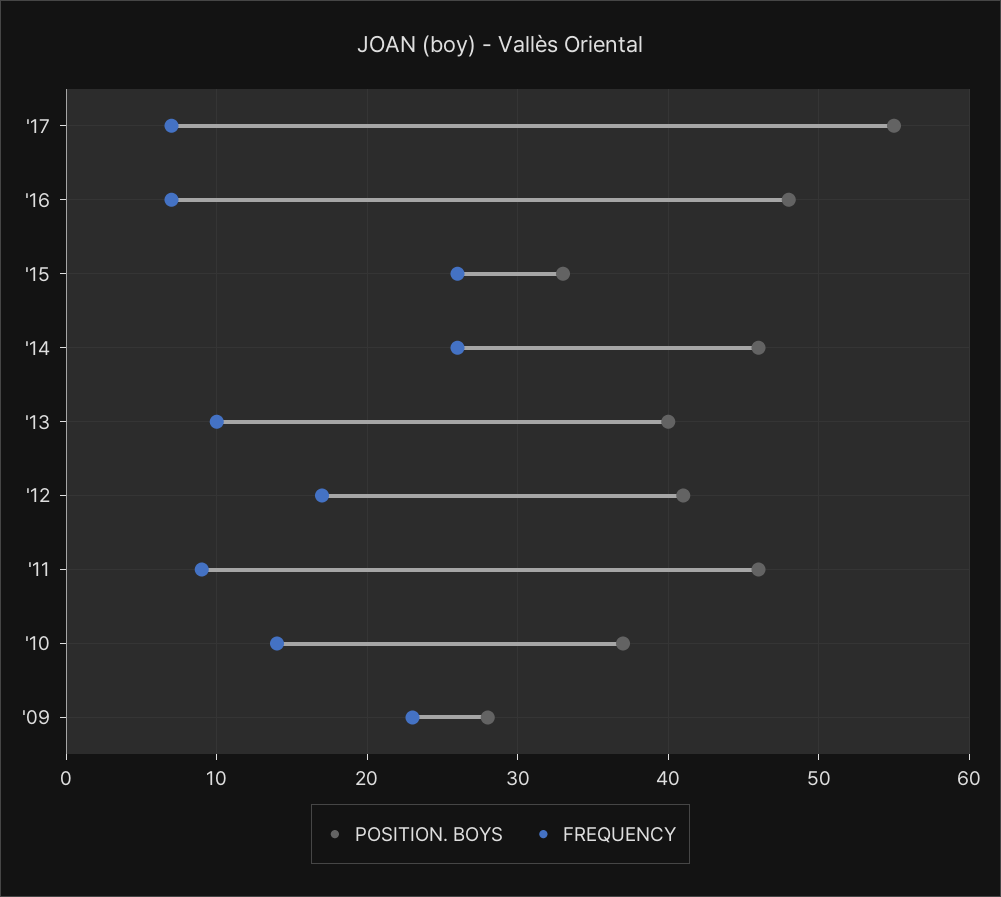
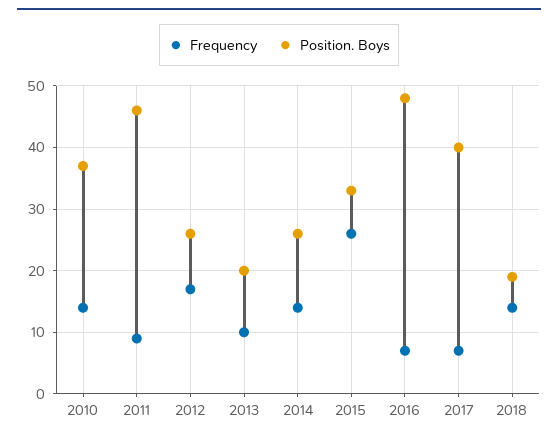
POSITION. BOYS, '17: 55 -> 40
POSITION. BOYS, '14: 46 -> 26
FREQUENCY, '14: 26 -> 14
POSITION. BOYS, '13: 40 -> 20
POSITION. BOYS, '12: 41 -> 26
POSITION. BOYS, '09: 28 -> none
FREQUENCY, '09: 23 -> none
FREQUENCY, 2018: none -> 14
POSITION. BOYS, 2018: none -> 19

